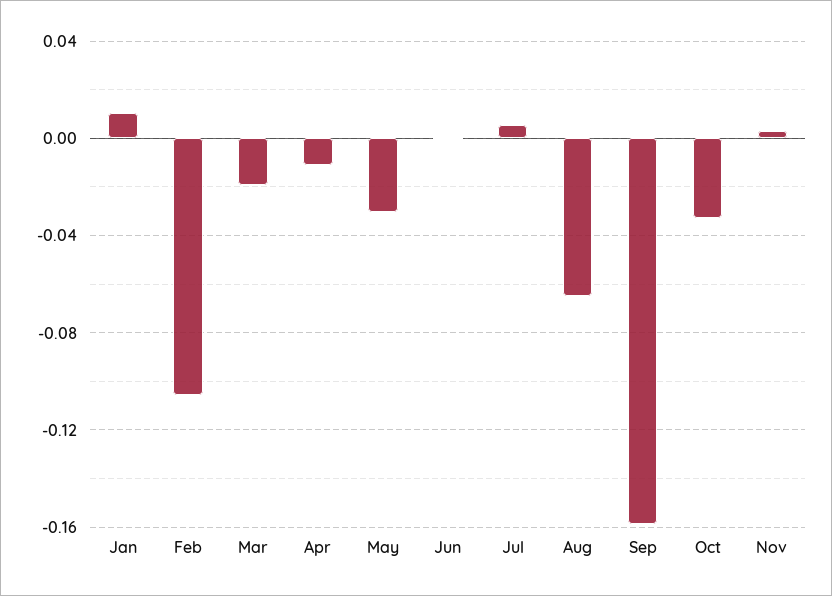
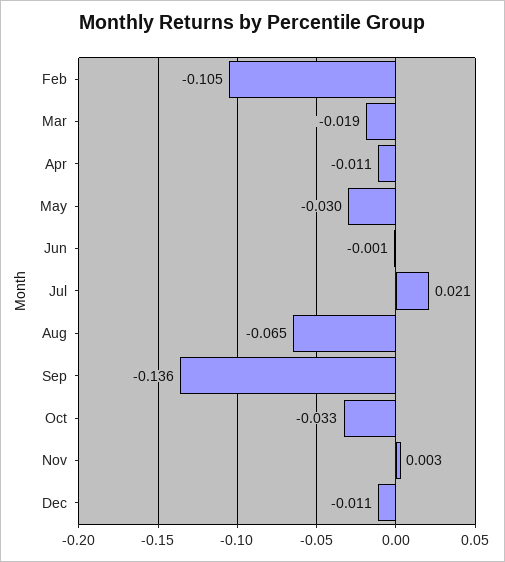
Jan: 0.01 -> none
Jul: 0.005 -> 0.021
Sep: -0.16 -> -0.136
Dec: none -> -0.011

